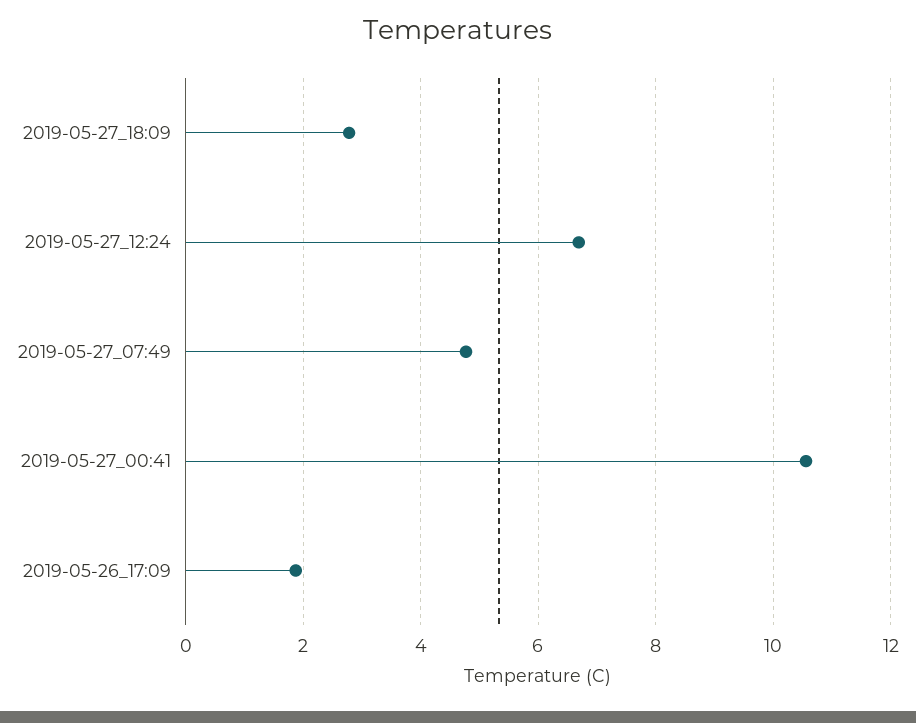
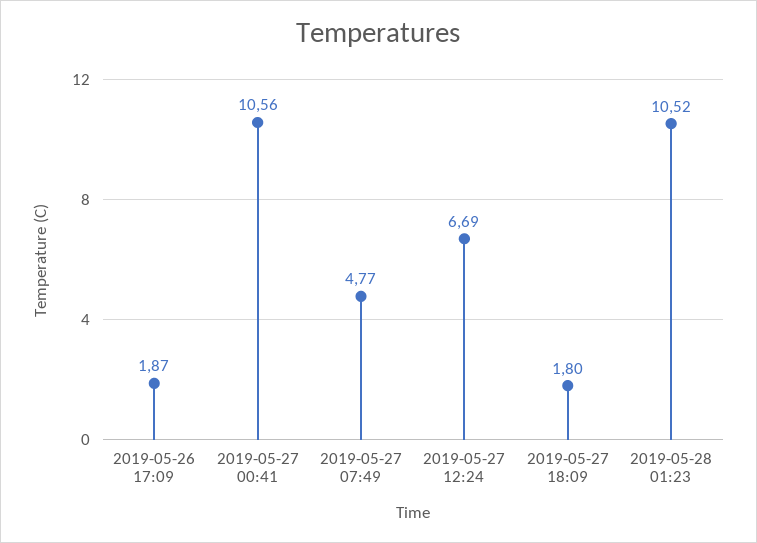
2019-05-27_18:09: 2.8 -> 1.8
2019-05-28 01:23: none -> 10.52

